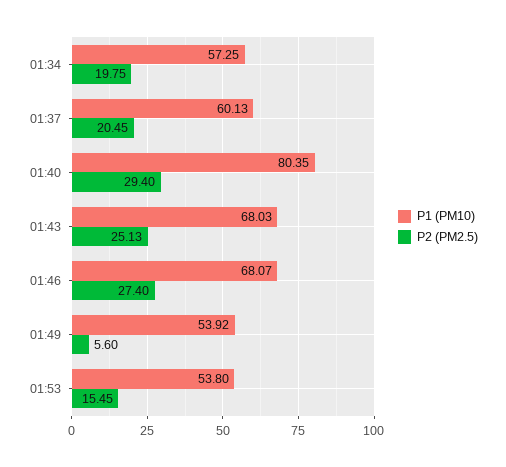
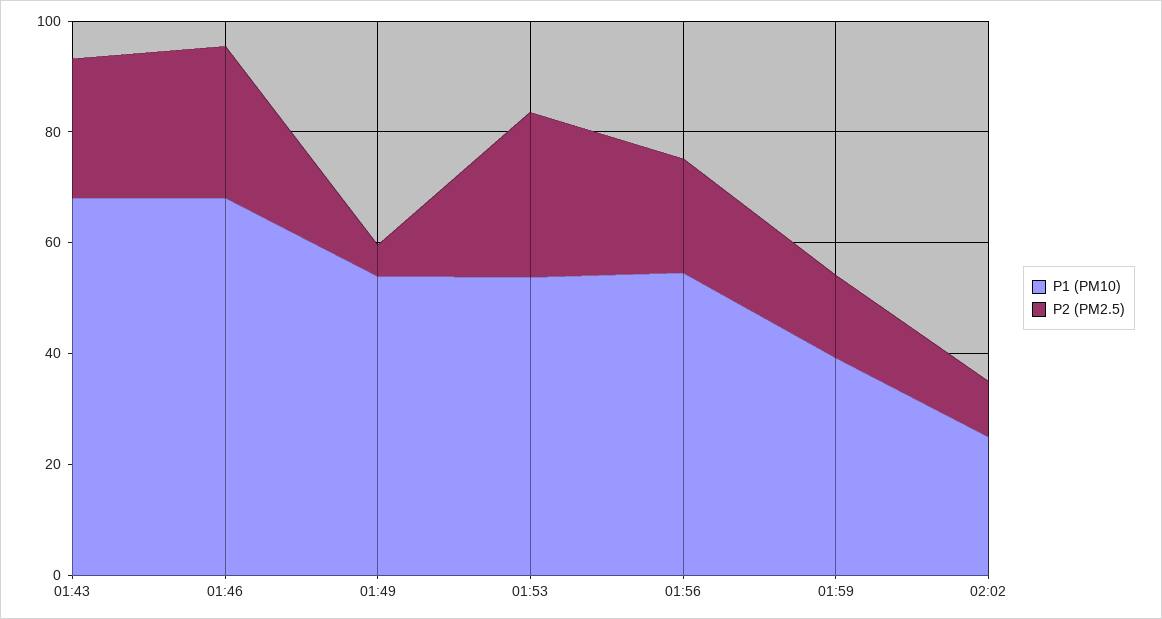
P1 (PM10), 01:34: 57.25 -> none
P2 (PM2.5), 01:34: 19.75 -> none
P1 (PM10), 01:37: 60.13 -> none
P2 (PM2.5), 01:37: 20.45 -> none
P1 (PM10), 01:40: 80.35 -> none
P2 (PM2.5), 01:40: 29.4 -> none
P2 (PM2.5), 01:53: 15.45 -> 30
P1 (PM10), 01:56: none -> 55
P2 (PM2.5), 01:56: none -> 20
P1 (PM10), 01:59: none -> 40
P2 (PM2.5), 01:59: none -> 15
P1 (PM10), 02:02: none -> 25
P2 (PM2.5), 02:02: none -> 10

